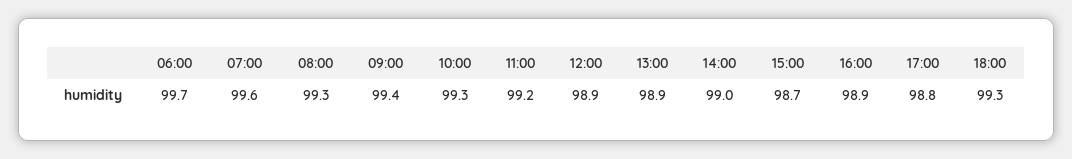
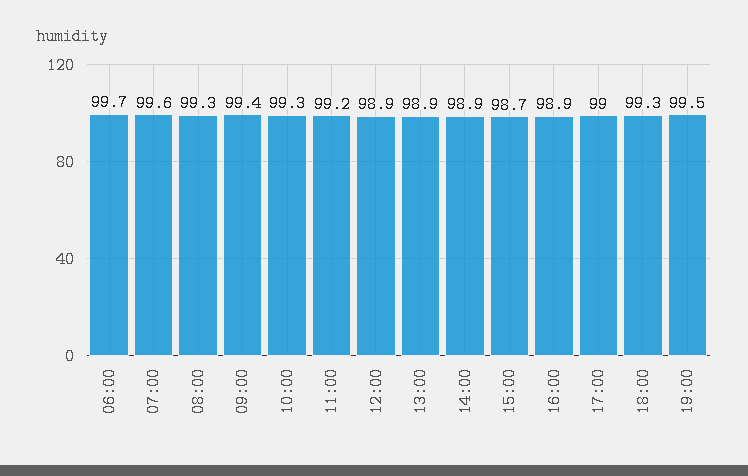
14:00: 99 -> 98.9
17:00: 98.8 -> 99
19:00: none -> 99.5

